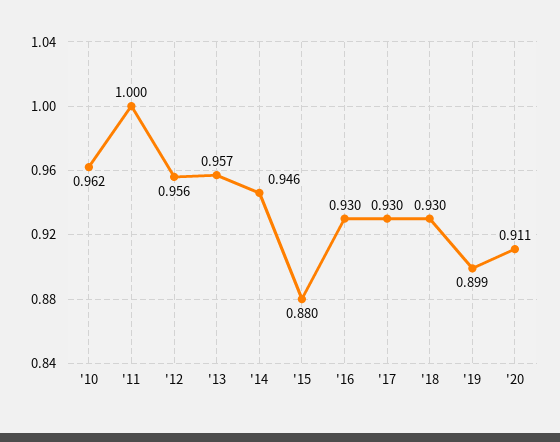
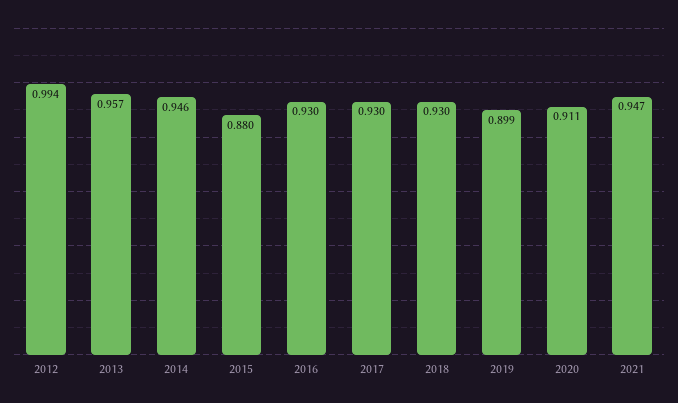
'10: 0.962 -> none
'11: 1 -> none
'12: 0.956 -> 0.994
2021: none -> 0.947

